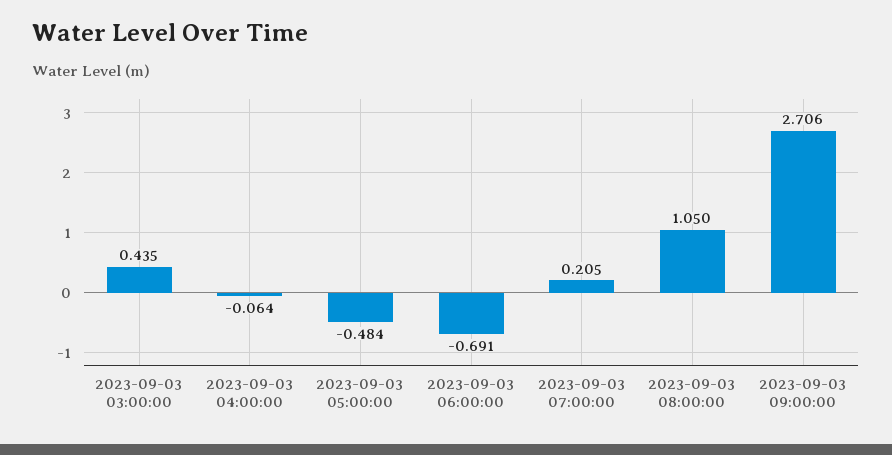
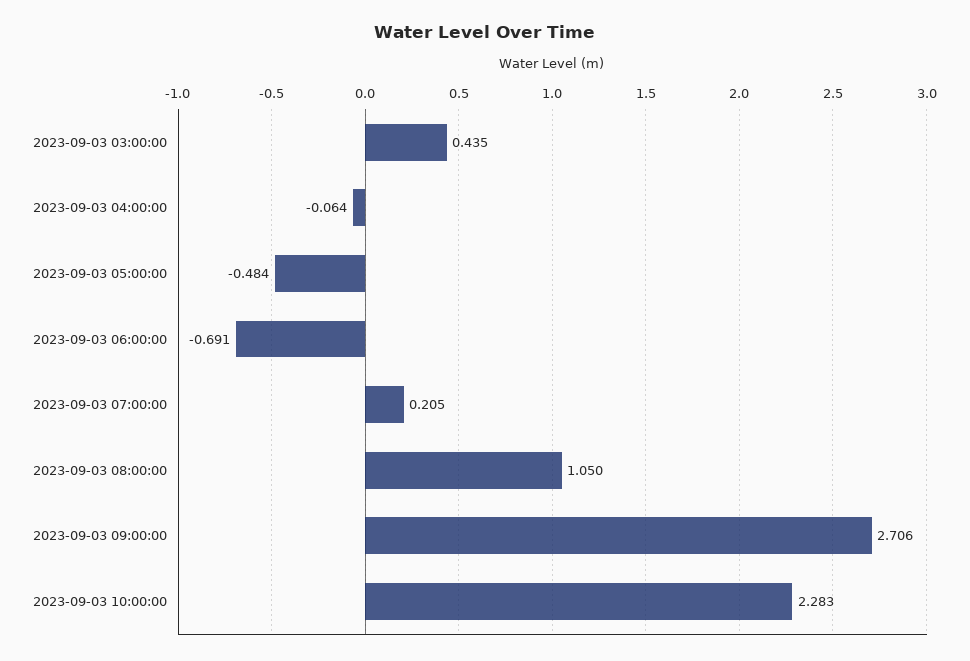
2023-09-03 10:00:00: none -> 2.283

